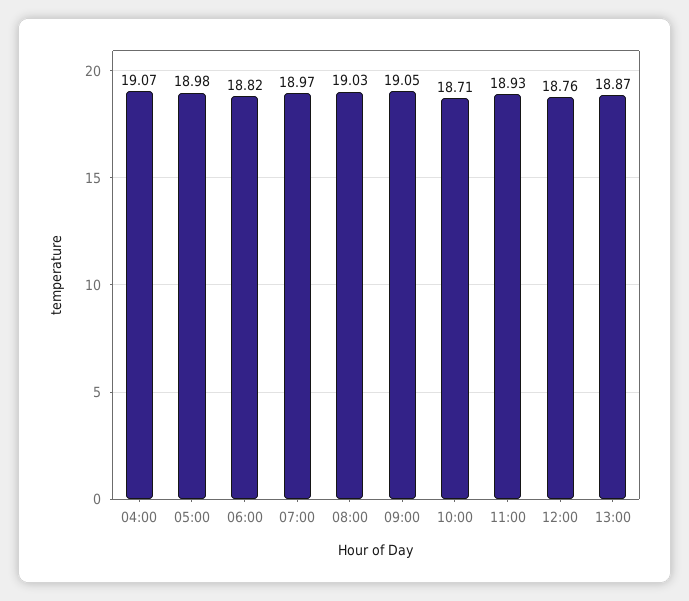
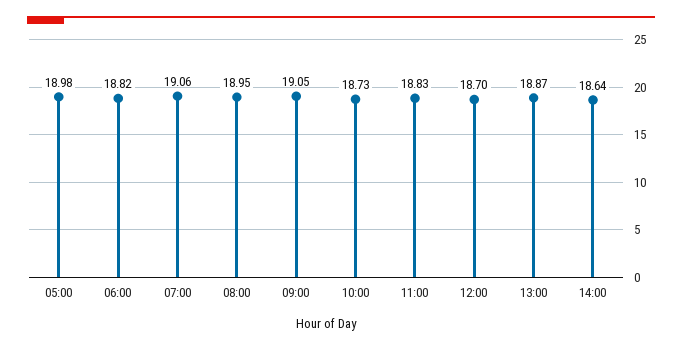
04:00: 19.07 -> none
07:00: 18.97 -> 19.06
08:00: 19.03 -> 18.95
10:00: 18.71 -> 18.73
11:00: 18.93 -> 18.83
12:00: 18.76 -> 18.7
14:00: none -> 18.64

